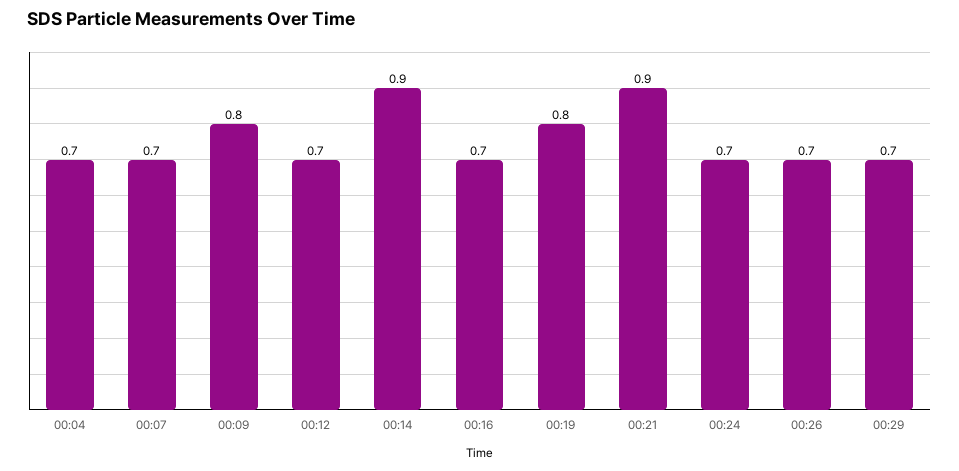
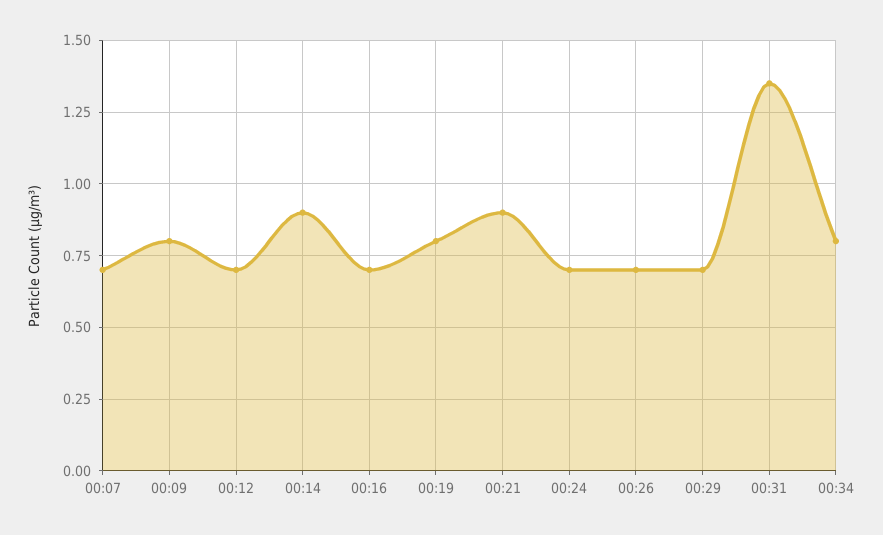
00:04: 0.7 -> none
00:31: none -> 1.35
00:34: none -> 0.8

